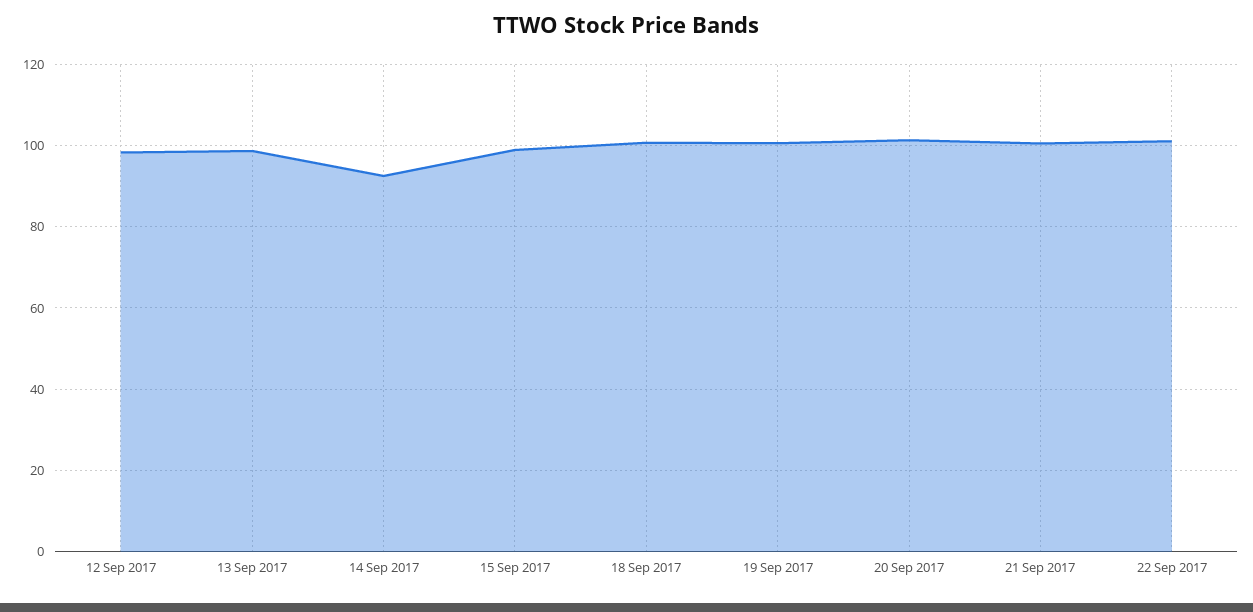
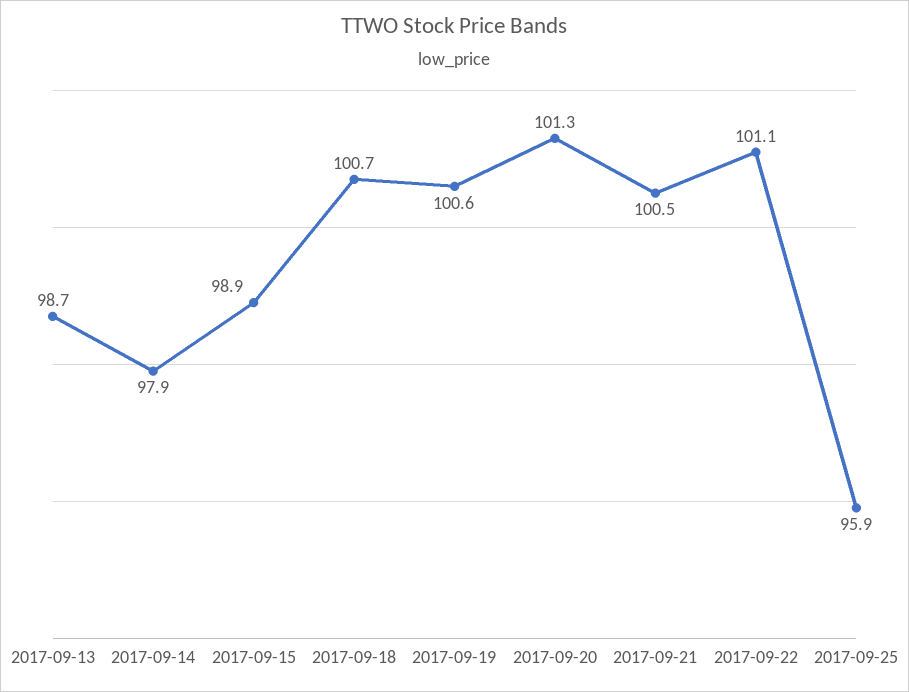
12 Sep 2017: 98 -> none
14 Sep 2017: 92 -> 97.9
2017-09-25: none -> 95.9

